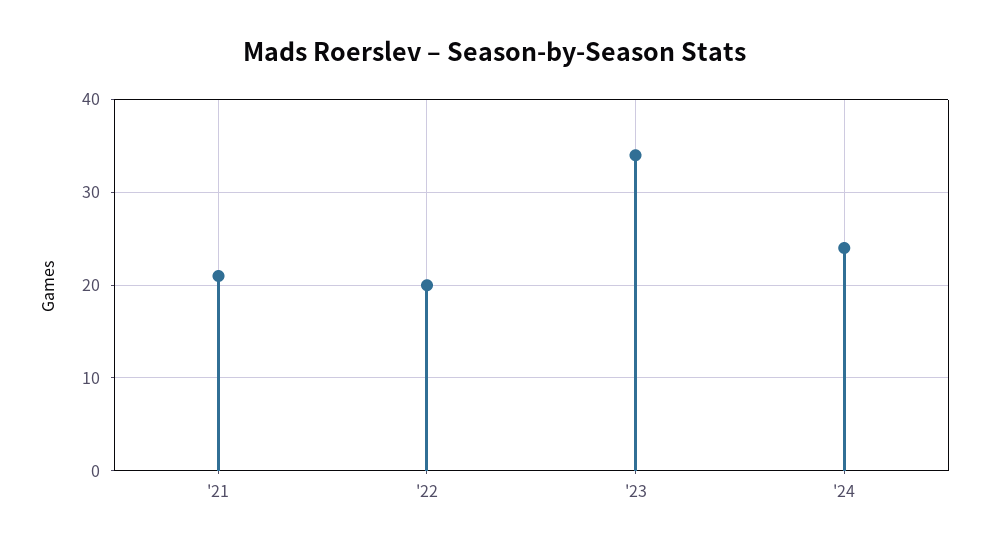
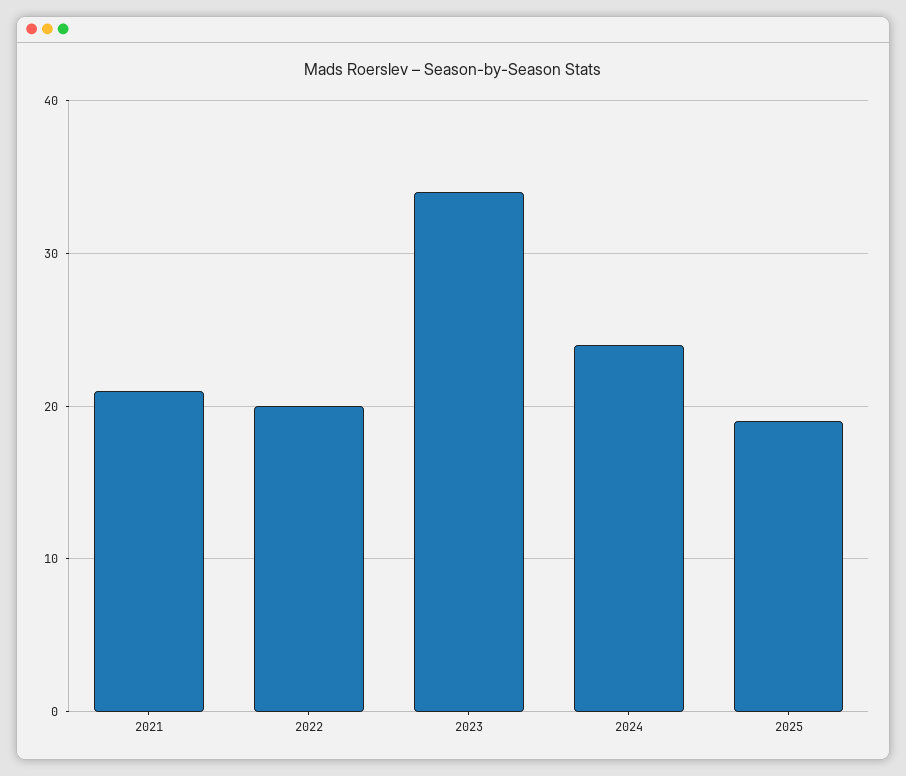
2025: none -> 19

